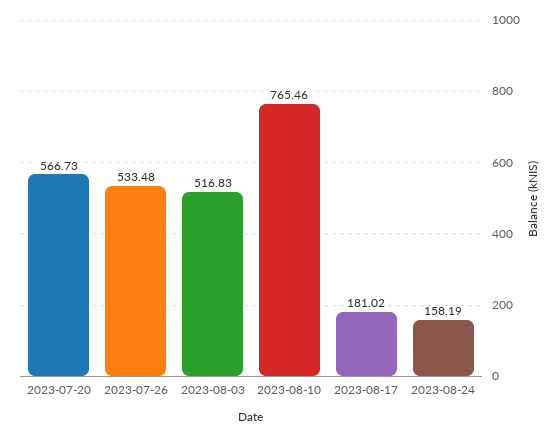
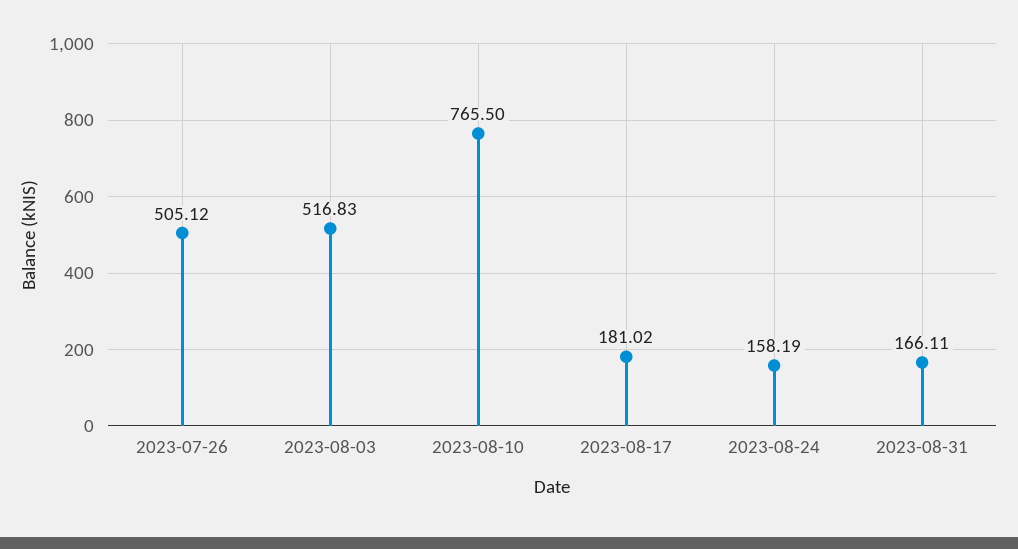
2023-07-20: 566.73 -> none
2023-07-26: 533.48 -> 505.12
2023-08-10: 765.46 -> 765.5
2023-08-31: none -> 166.11

